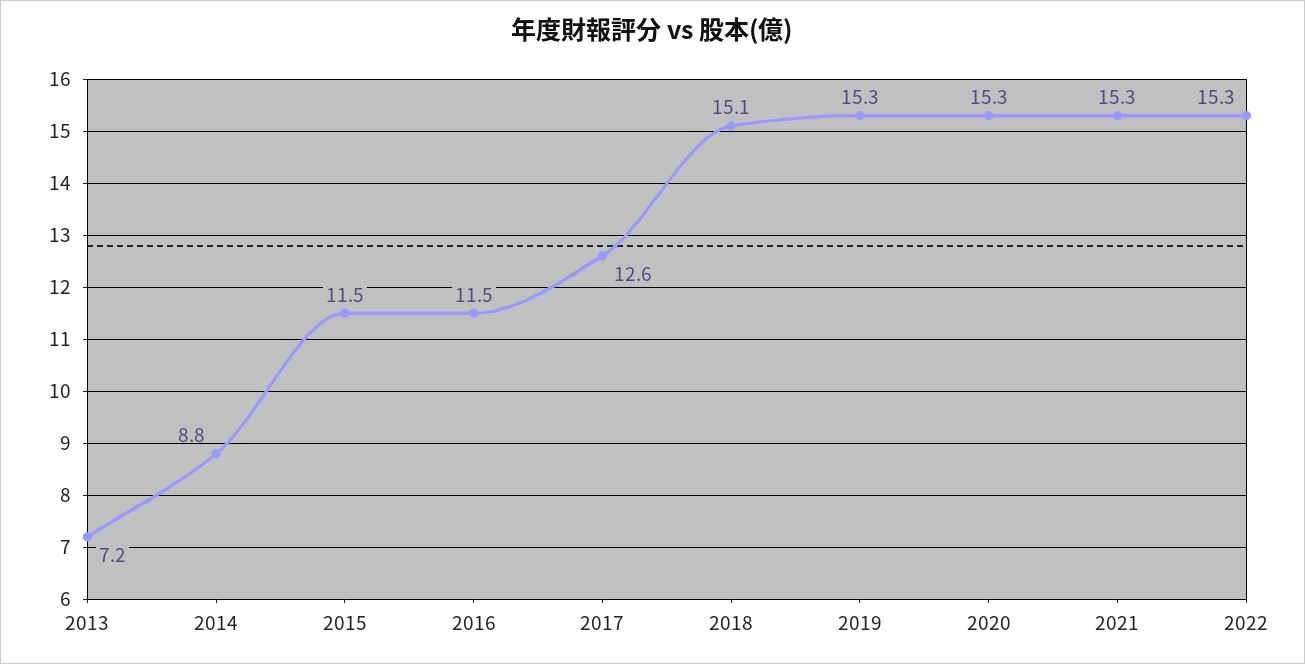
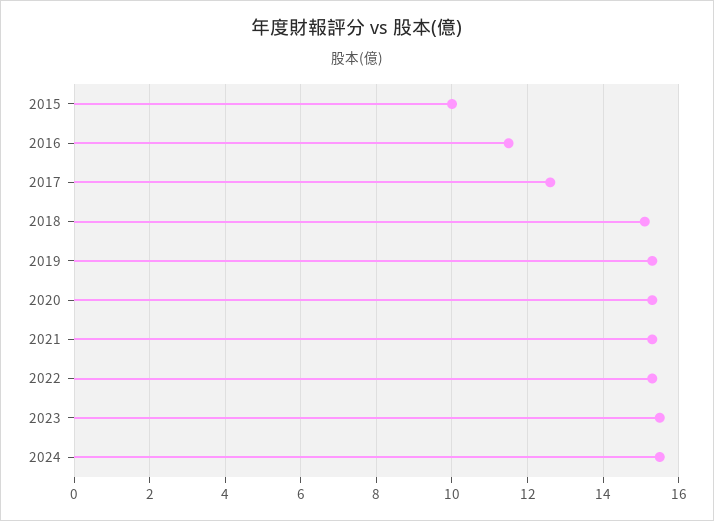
2013: 7.2 -> none
2014: 8.8 -> none
2015: 11.5 -> 10
2023: none -> 15.5
2024: none -> 15.5

